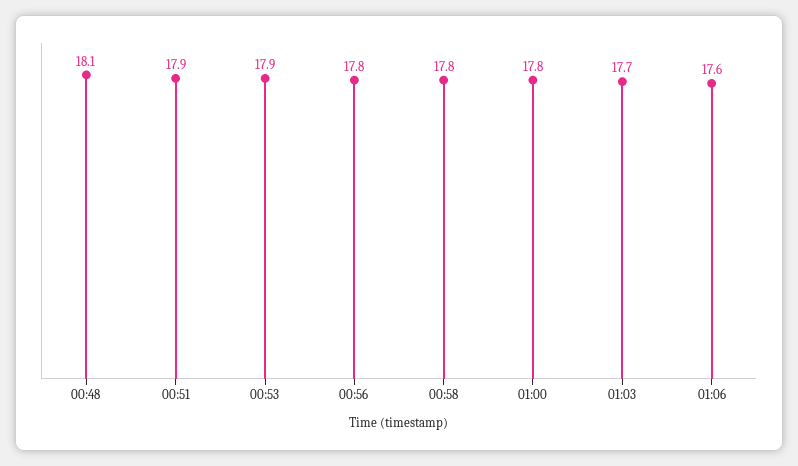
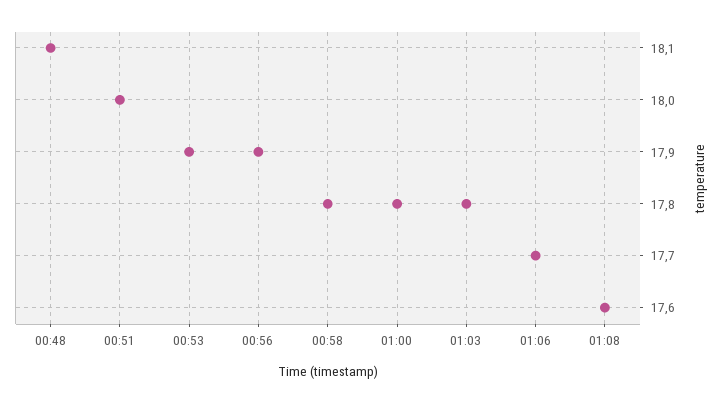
00:51: 17.9 -> 18
00:56: 17.8 -> 17.9
01:03: 17.7 -> 17.8
01:06: 17.6 -> 17.7
01:08: none -> 17.6

